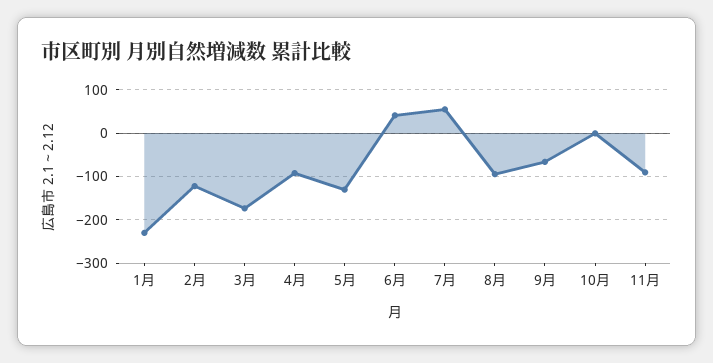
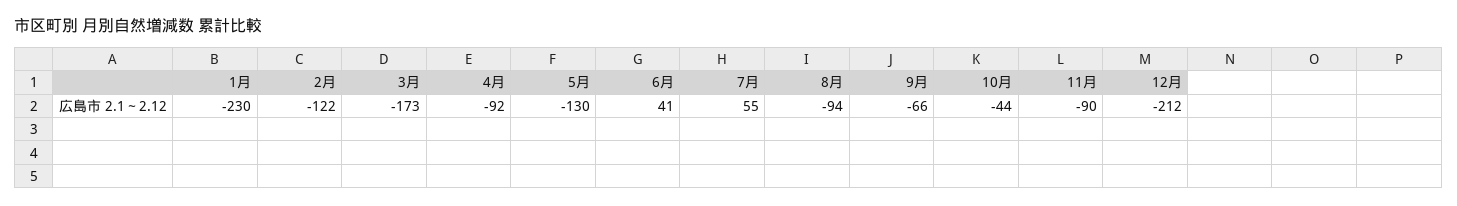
10月: 0 -> -44
12月: none -> -212

